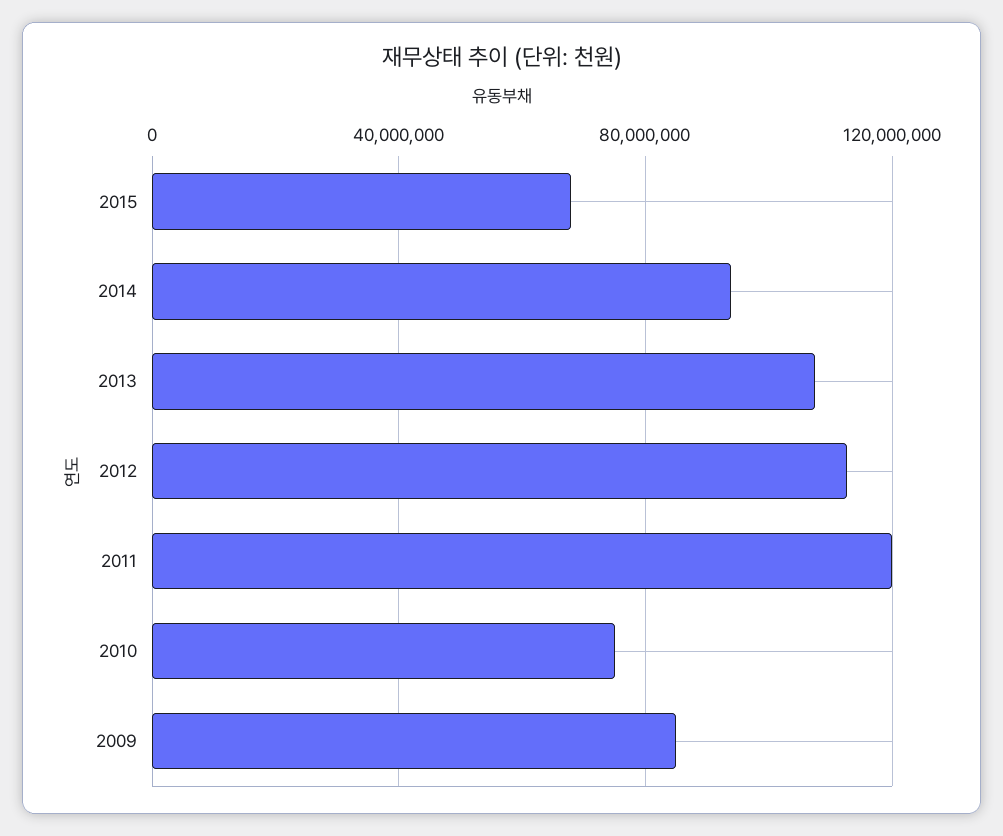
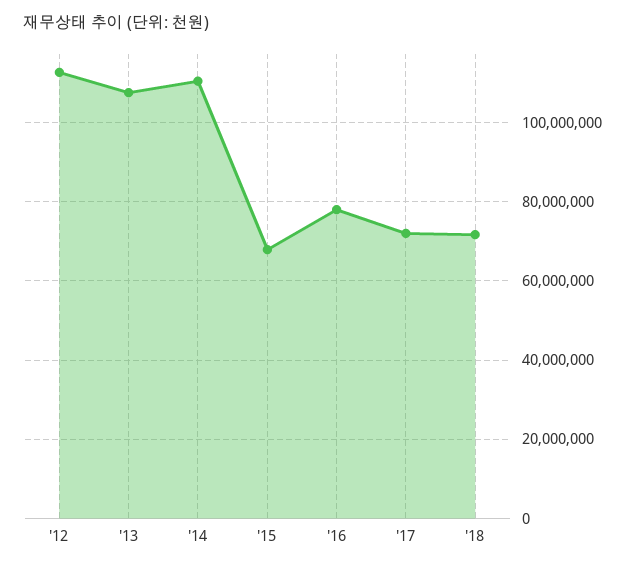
2014: 95000000 -> 110000000
2011: 120000000 -> none
2010: 75000000 -> none
2009: 85000000 -> none
'16: none -> 78000000
'17: none -> 72000000
'18: none -> 72000000

